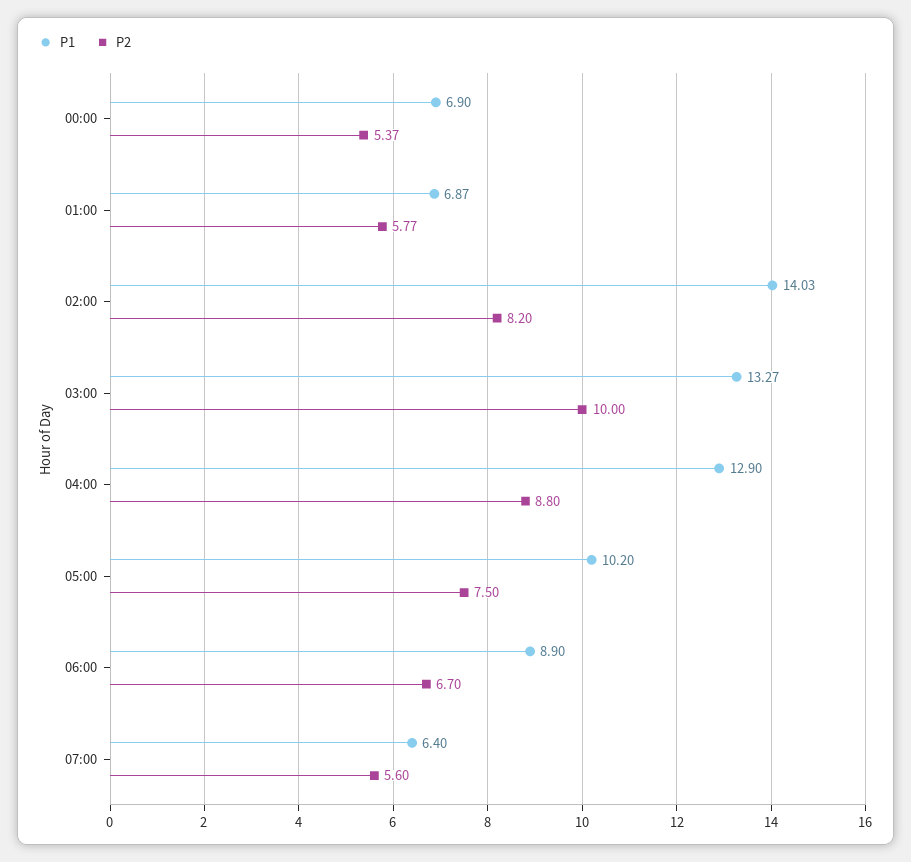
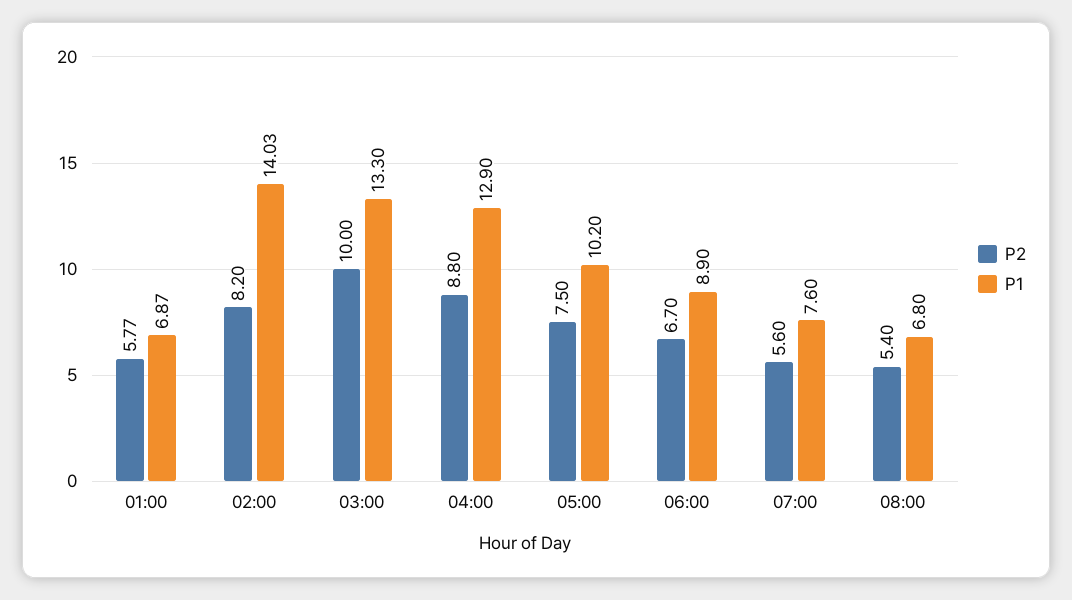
P1, 00:00: 6.9 -> none
P2, 00:00: 5.37 -> none
P1, 03:00: 13.27 -> 13.3
P1, 07:00: 6.4 -> 7.6
P2, 08:00: none -> 5.4
P1, 08:00: none -> 6.8

